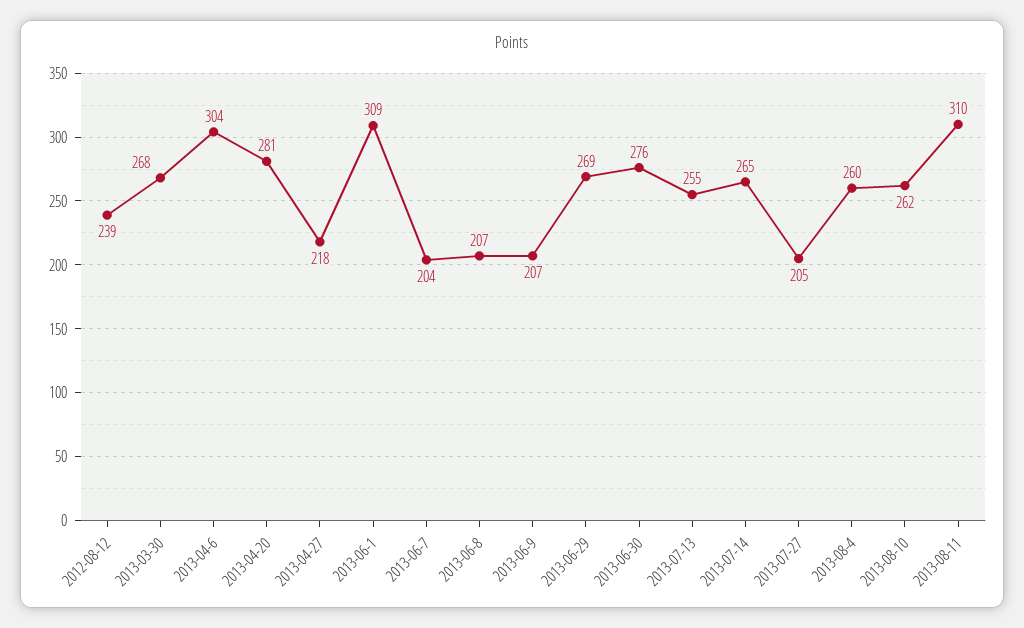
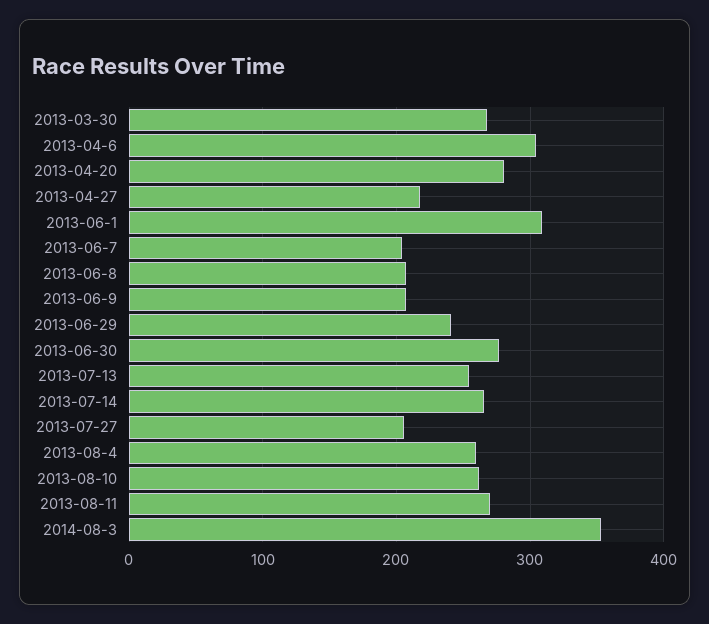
2012-08-12: 239 -> none
2013-06-29: 269 -> 240
2013-08-11: 310 -> 270
2014-08-3: none -> 350

